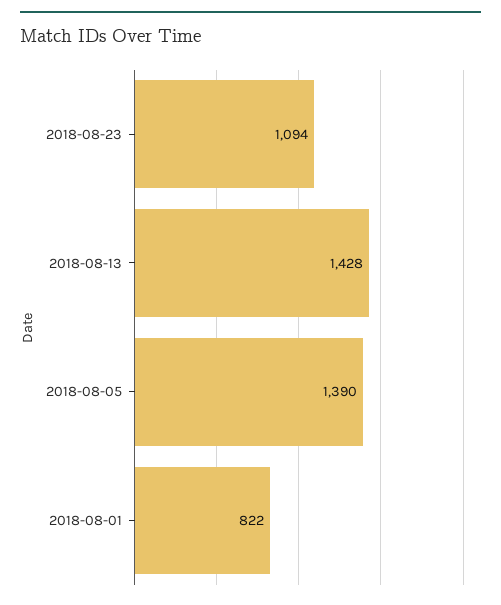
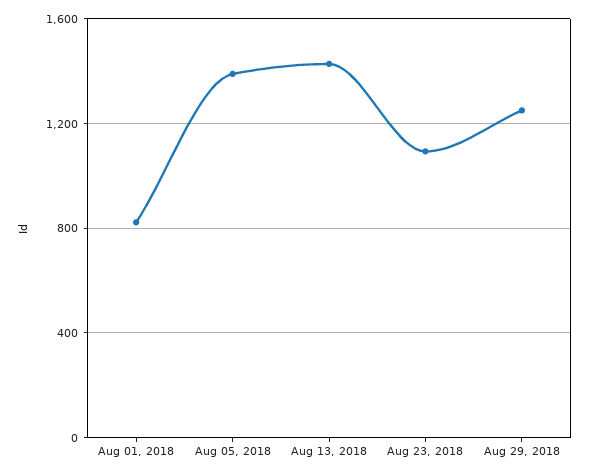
Aug 29, 2018: none -> 1250

